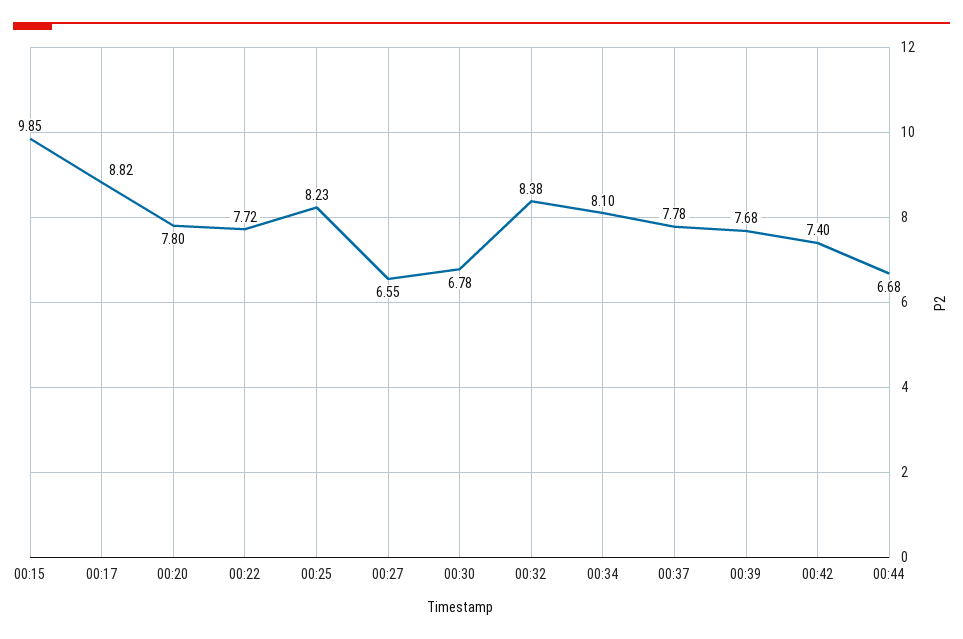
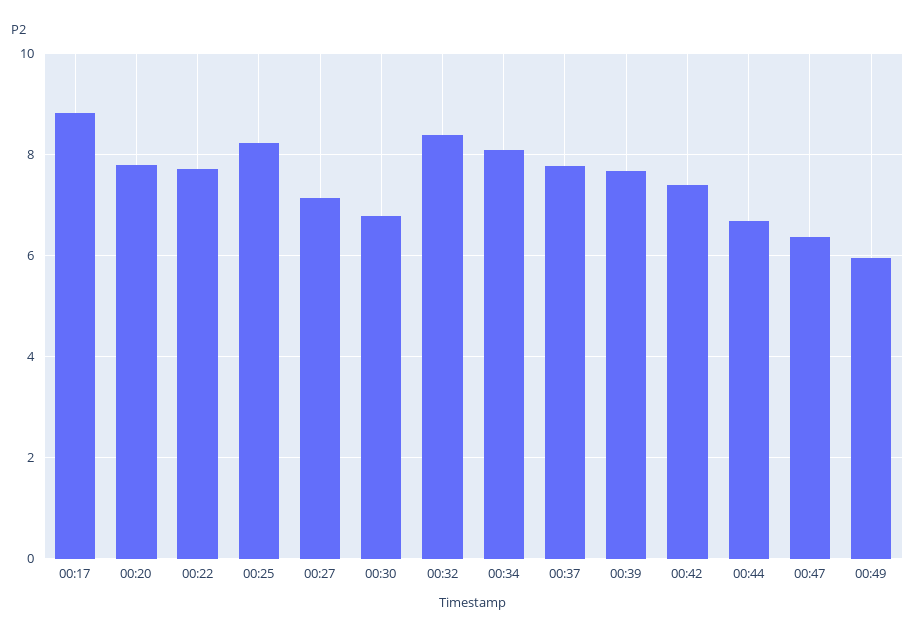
00:15: 9.85 -> none
00:27: 6.55 -> 7.2
00:47: none -> 6.4
00:49: none -> 6

